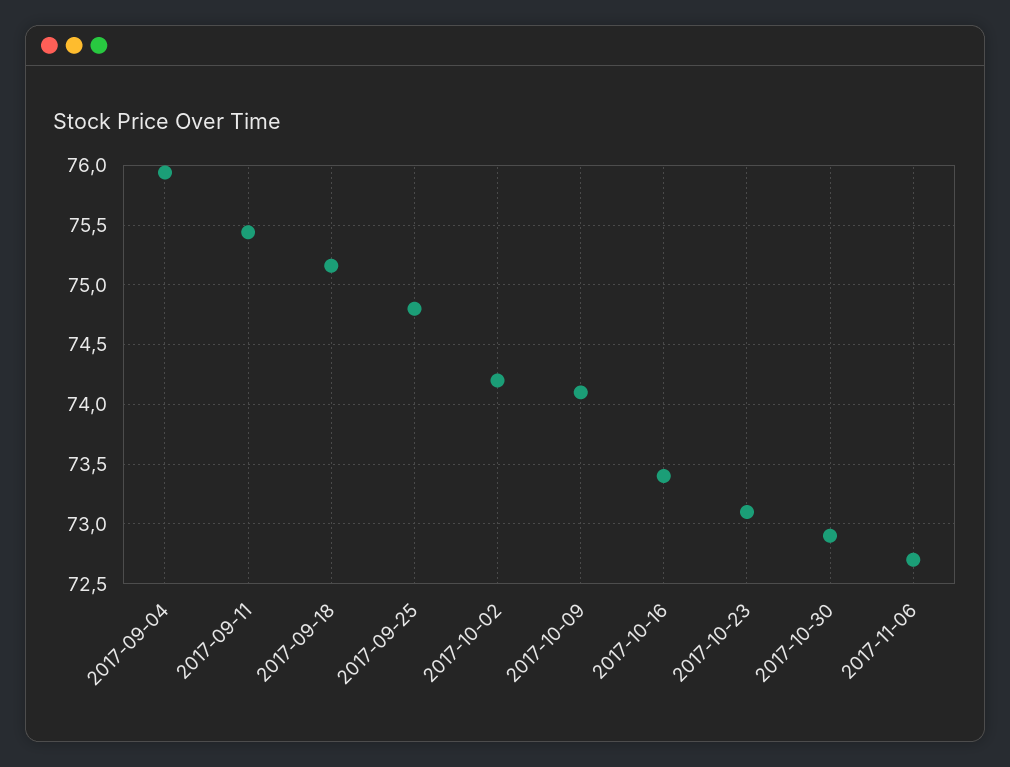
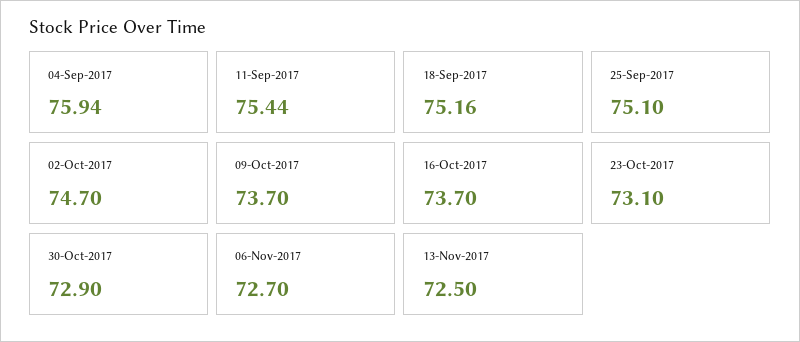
2017-09-25: 74.8 -> 75.1
2017-10-02: 74.2 -> 74.7
2017-10-09: 74.1 -> 73.7
2017-10-16: 73.4 -> 73.7
13-Nov-2017: none -> 72.5

